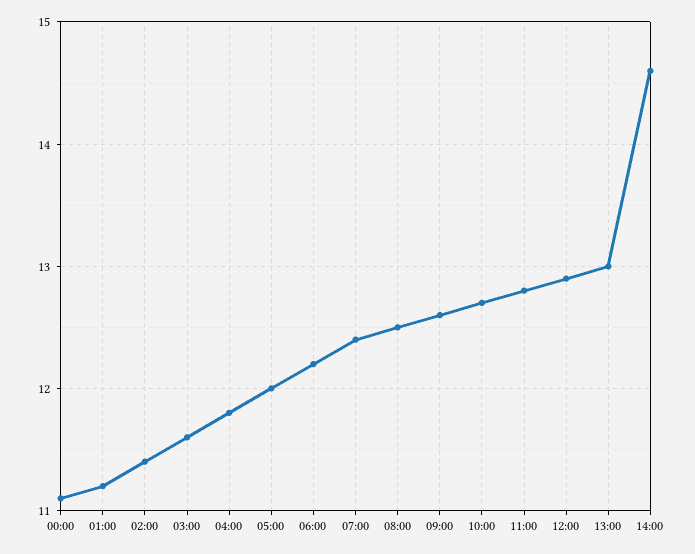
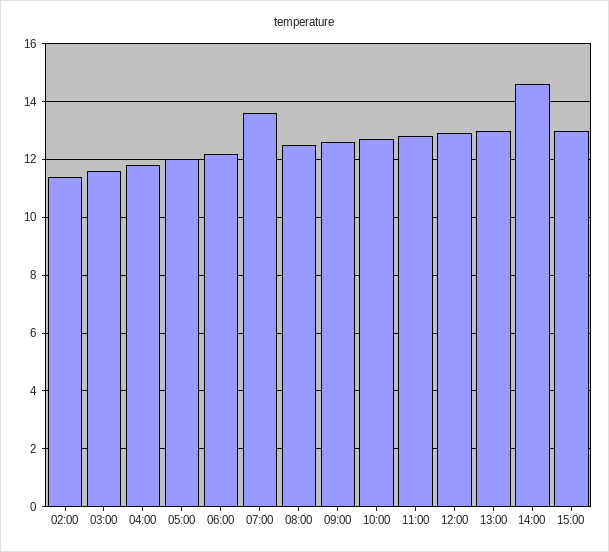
00:00: 11.1 -> none
01:00: 11.2 -> none
07:00: 12.4 -> 13.5
15:00: none -> 13

